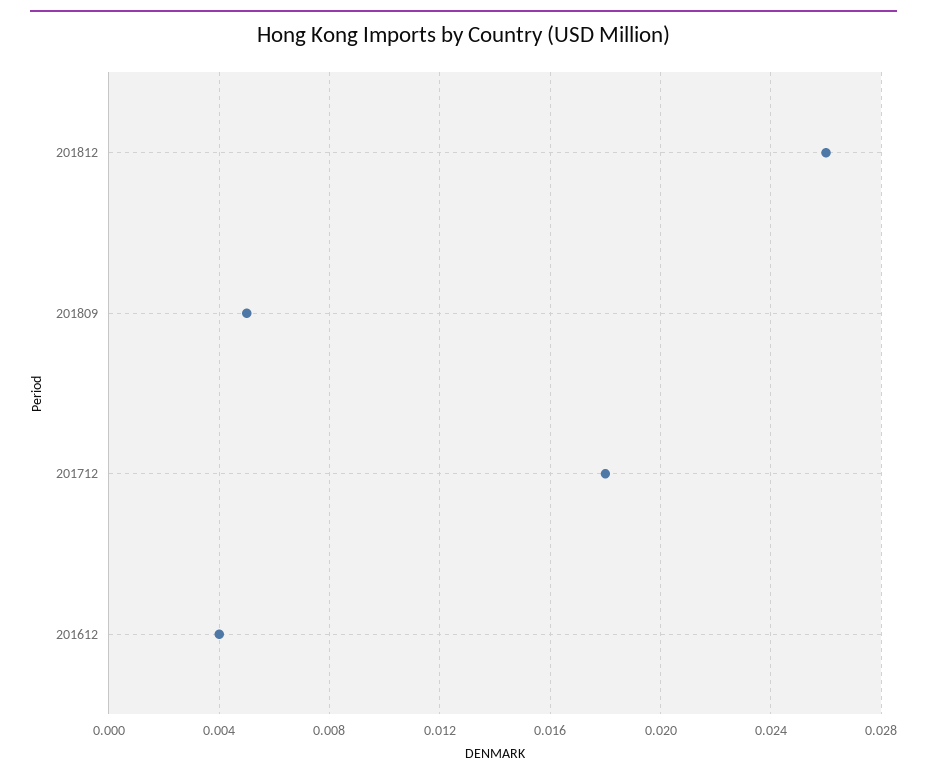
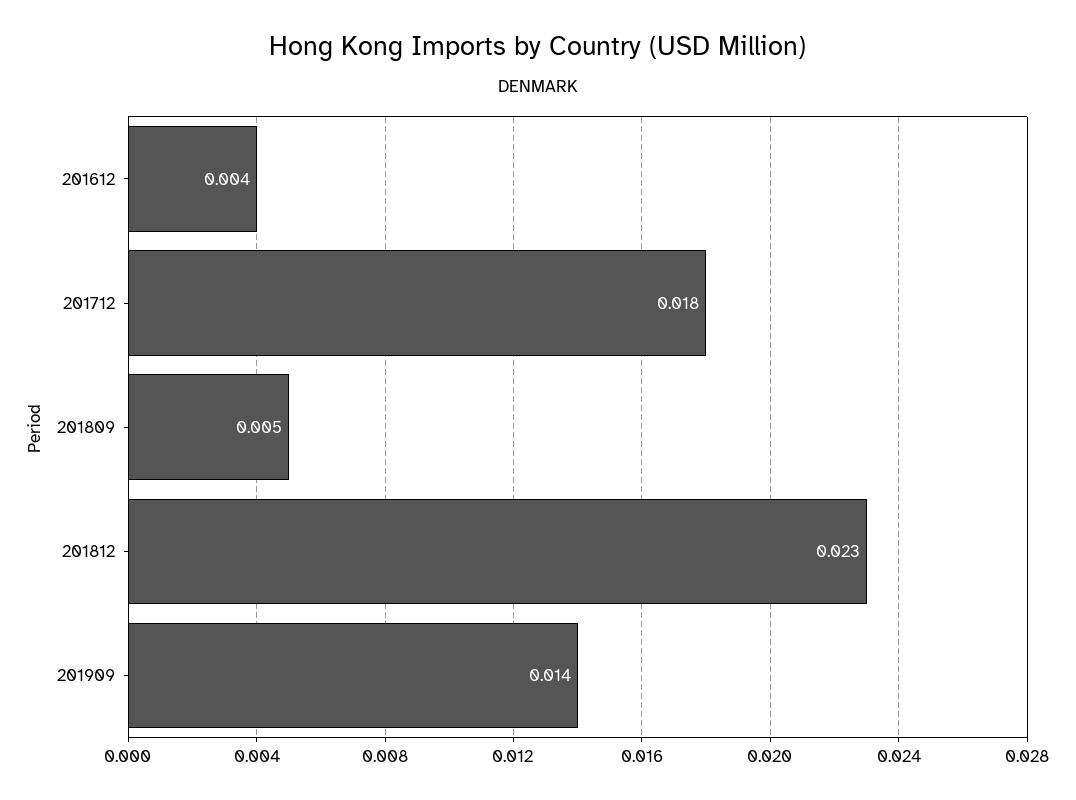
201812: 0.026 -> 0.023
201909: none -> 0.014

